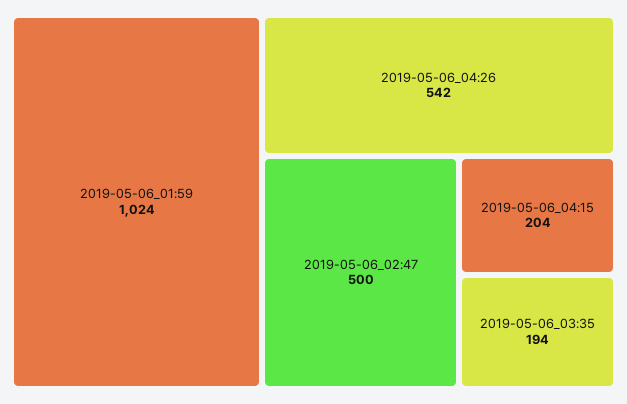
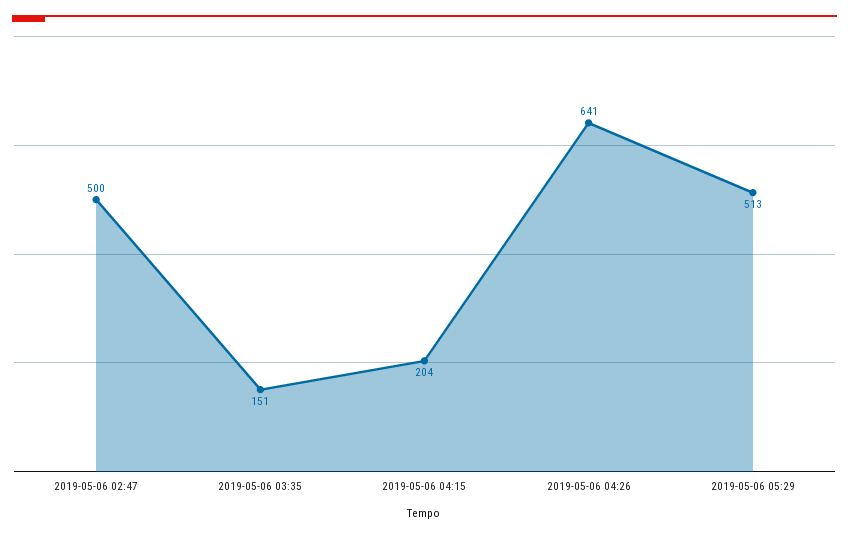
2019-05-06_01:59: 1024 -> none
2019-05-06_04:26: 542 -> 641
2019-05-06_03:35: 194 -> 151
2019-05-06 05:29: none -> 513

